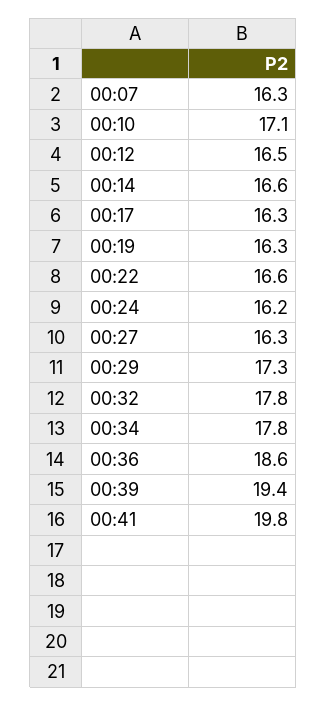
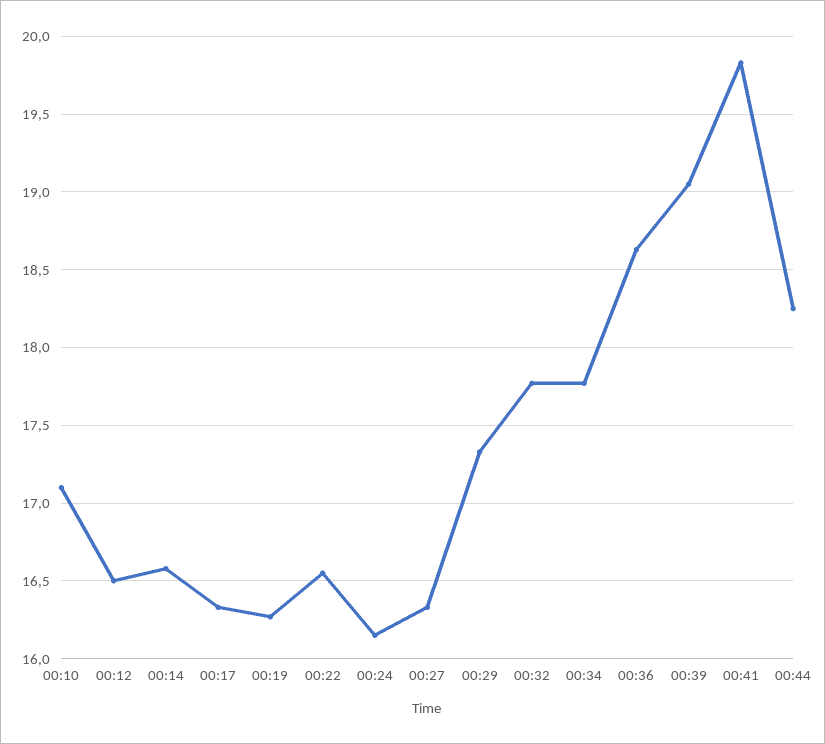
00:07: 16.3 -> none
00:39: 19.4 -> 19.05
00:44: none -> 18.25

